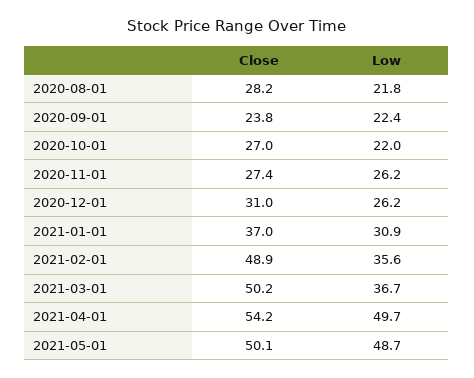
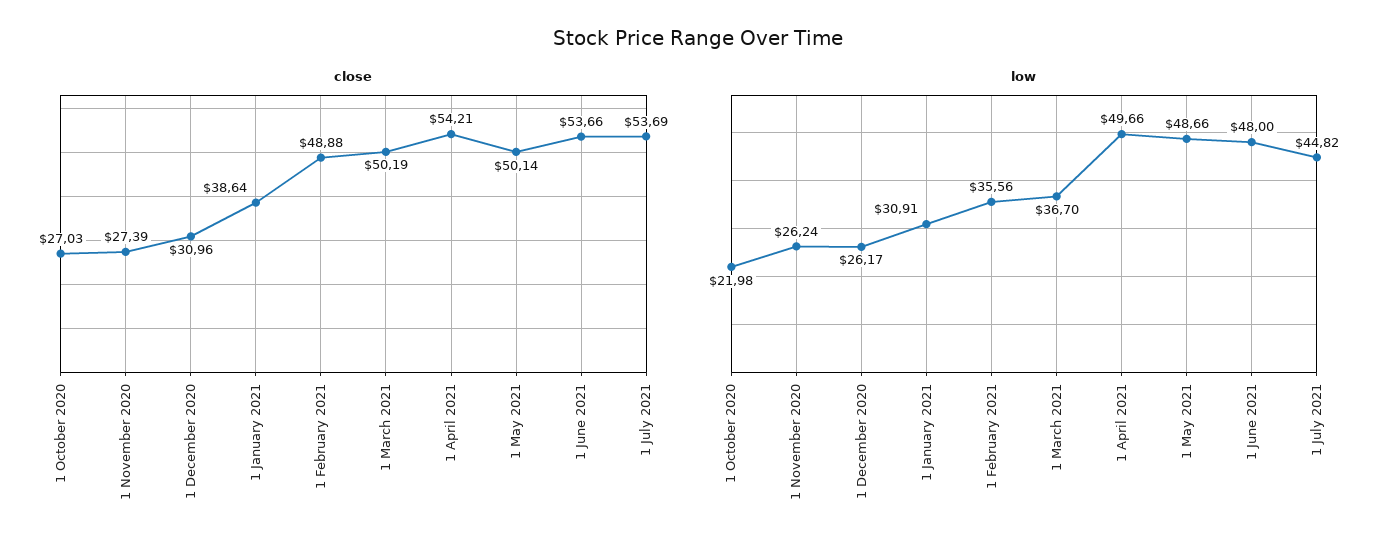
Close, 2020-08-01: 28.2 -> none
Low, 2020-08-01: 21.8 -> none
Close, 2020-09-01: 23.8 -> none
Low, 2020-09-01: 22.4 -> none
Close, 2021-01-01: 37 -> 38.64
Close, 1 June 2021: none -> 53.66
Close, 1 July 2021: none -> 53.69
Low, 1 June 2021: none -> 48
Low, 1 July 2021: none -> 44.82

